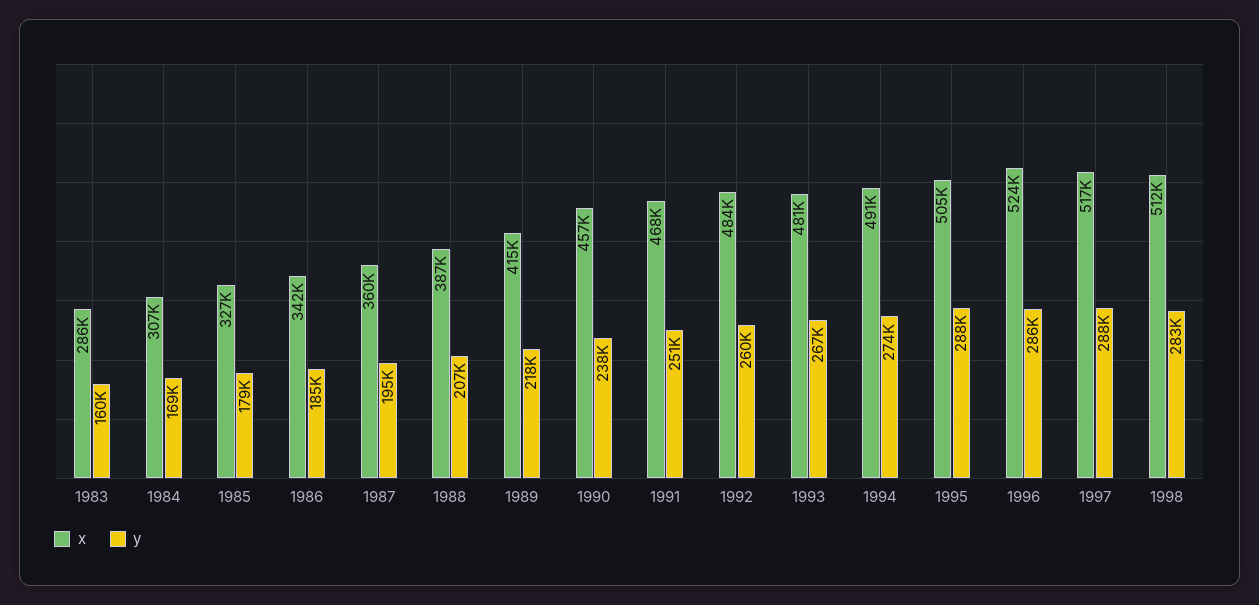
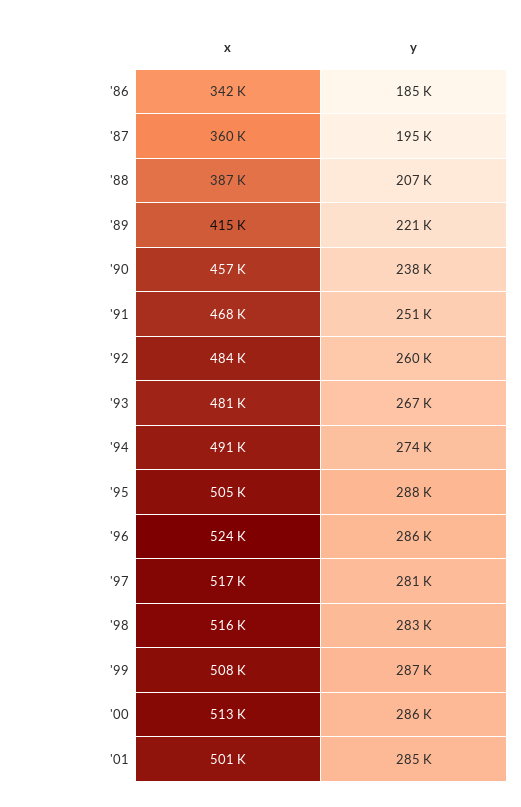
x, 1983: 286000 -> none
y, 1983: 160000 -> none
x, 1984: 307000 -> none
y, 1984: 169000 -> none
x, 1985: 327000 -> none
y, 1985: 179000 -> none
y, 1989: 218000 -> 221000
y, 1997: 288000 -> 281000
x, 1998: 512000 -> 516000
x, '99: none -> 508000
y, '99: none -> 287000
x, '00: none -> 513000
y, '00: none -> 286000
x, '01: none -> 501000
y, '01: none -> 285000

